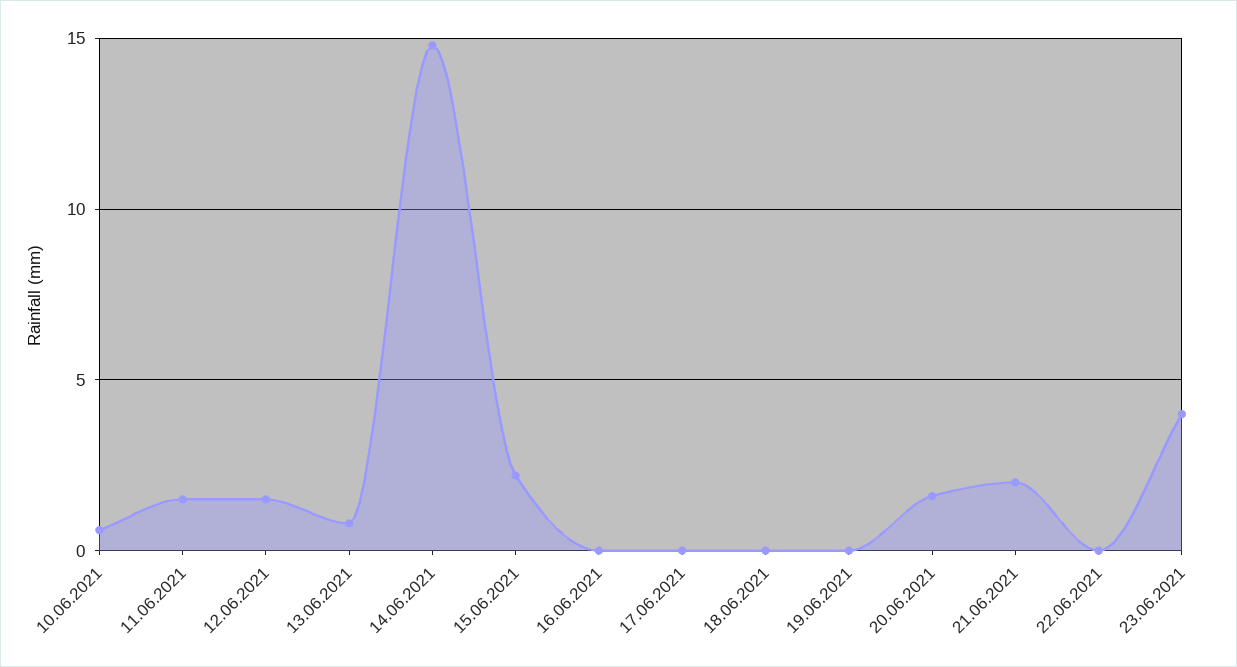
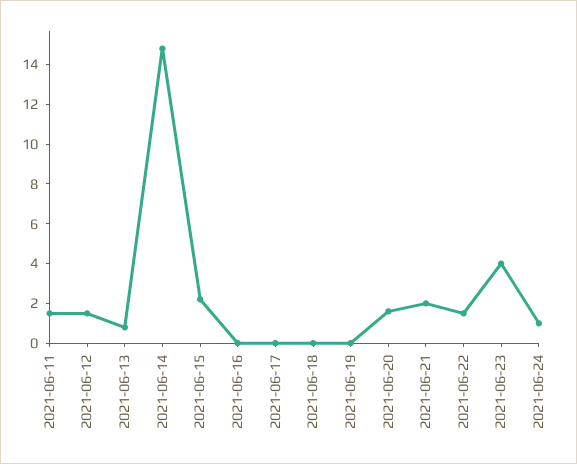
10.06.2021: 0.5 -> none
22.06.2021: 0 -> 1.5
2021-06-24: none -> 1

